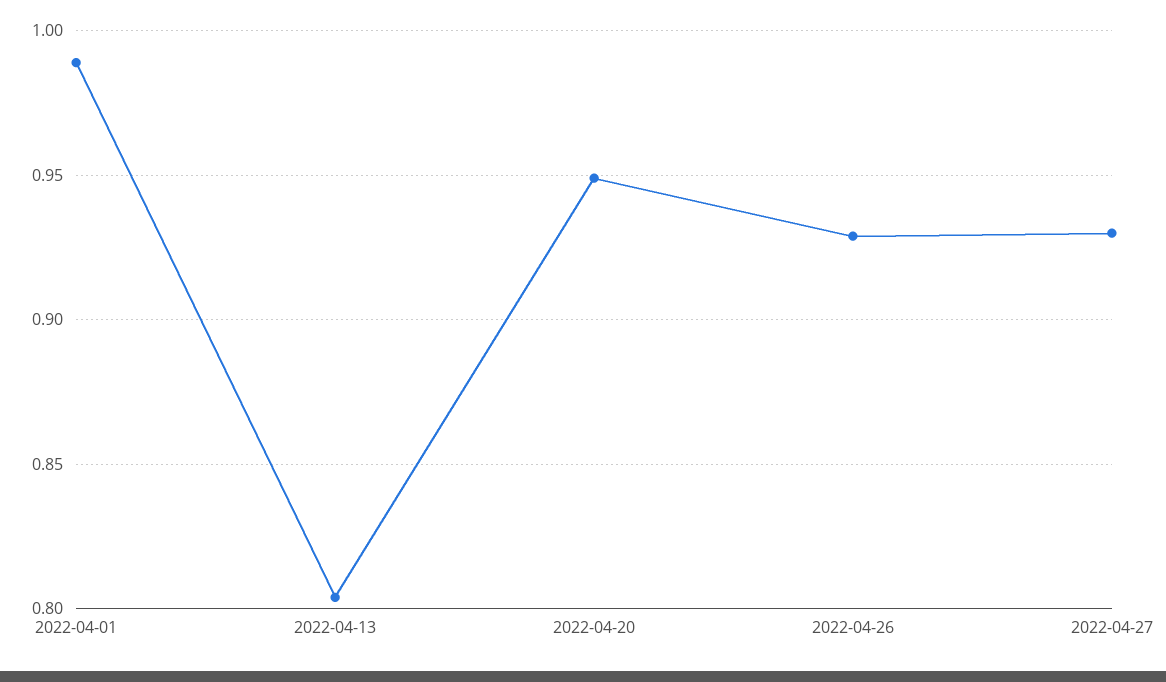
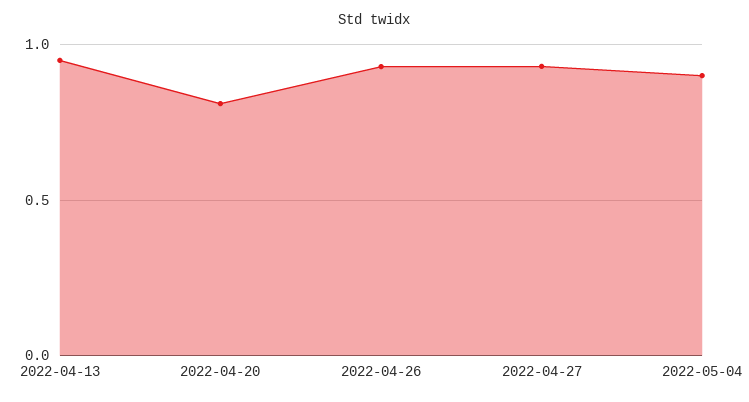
2022-04-01: 0.99 -> none
2022-04-13: 0.805 -> 0.95
2022-04-20: 0.95 -> 0.8
2022-05-04: none -> 0.9

